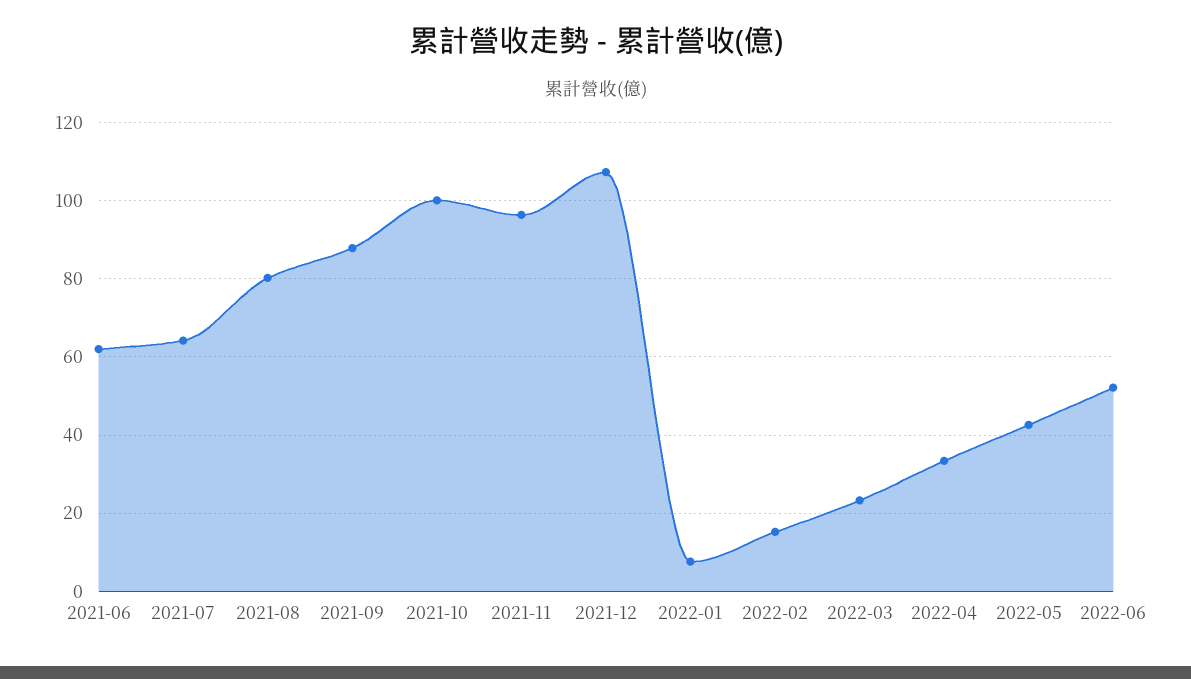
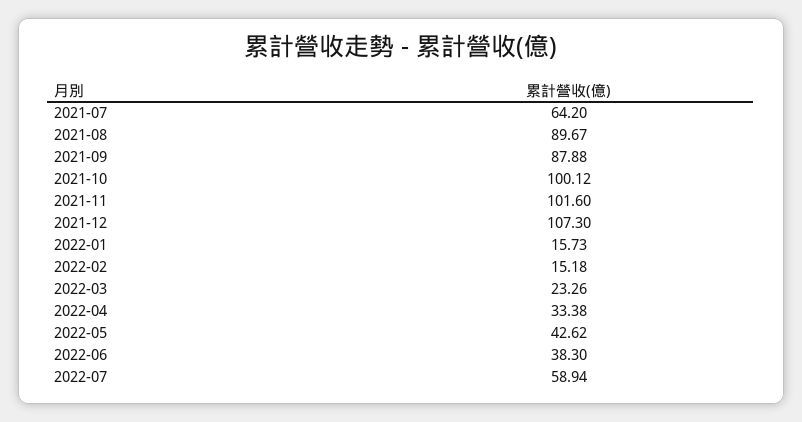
2021-06: 62 -> none
2021-08: 80 -> 89.67
2021-11: 96 -> 101.6
2022-01: 8 -> 15.73
2022-06: 52 -> 38.3
2022-07: none -> 58.94

